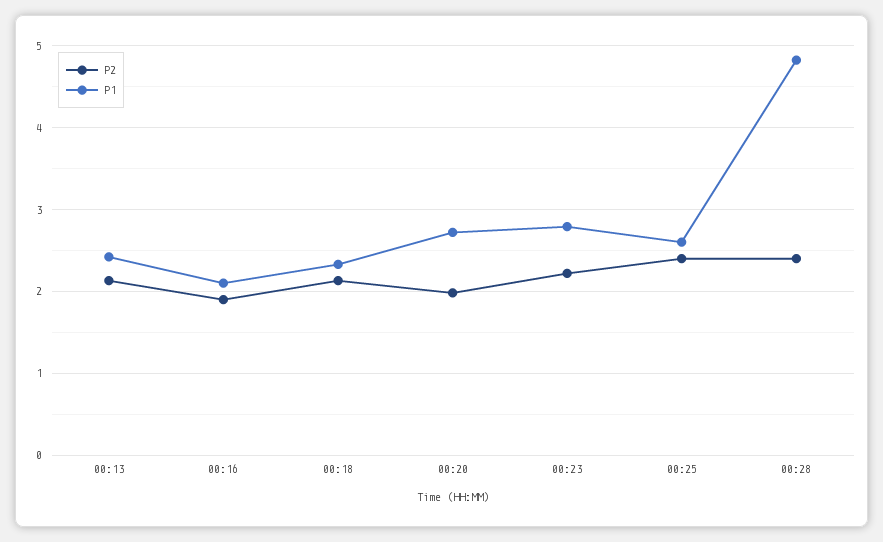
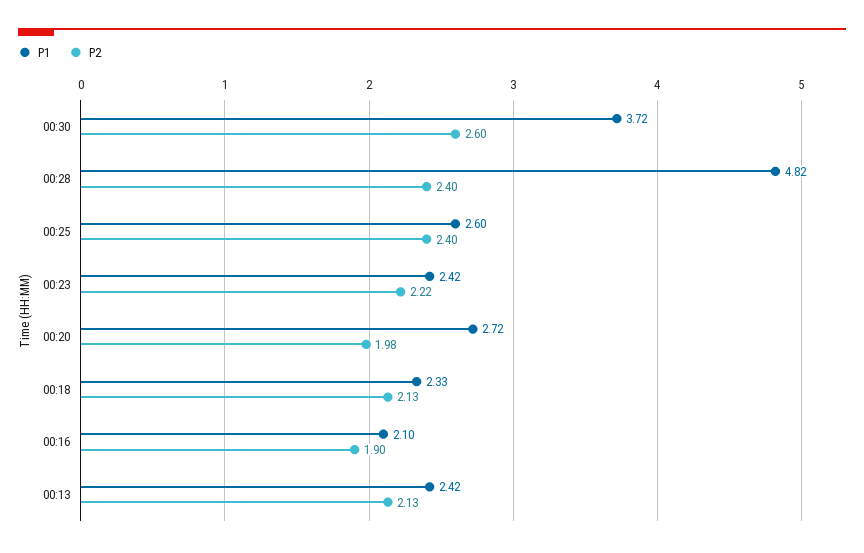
P1, 00:23: 2.8 -> 2.42
P1, 00:30: none -> 3.72
P2, 00:30: none -> 2.6

